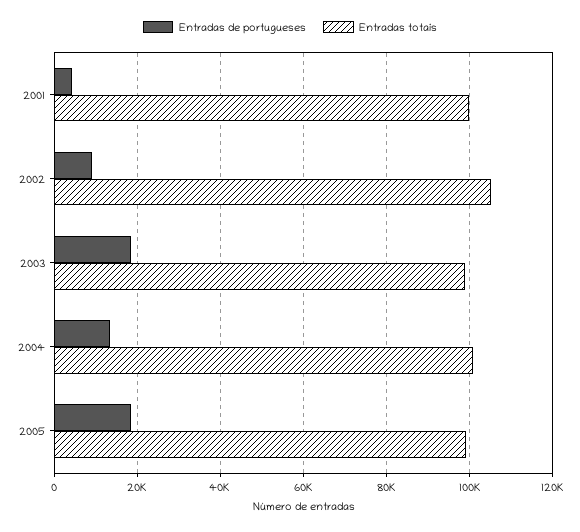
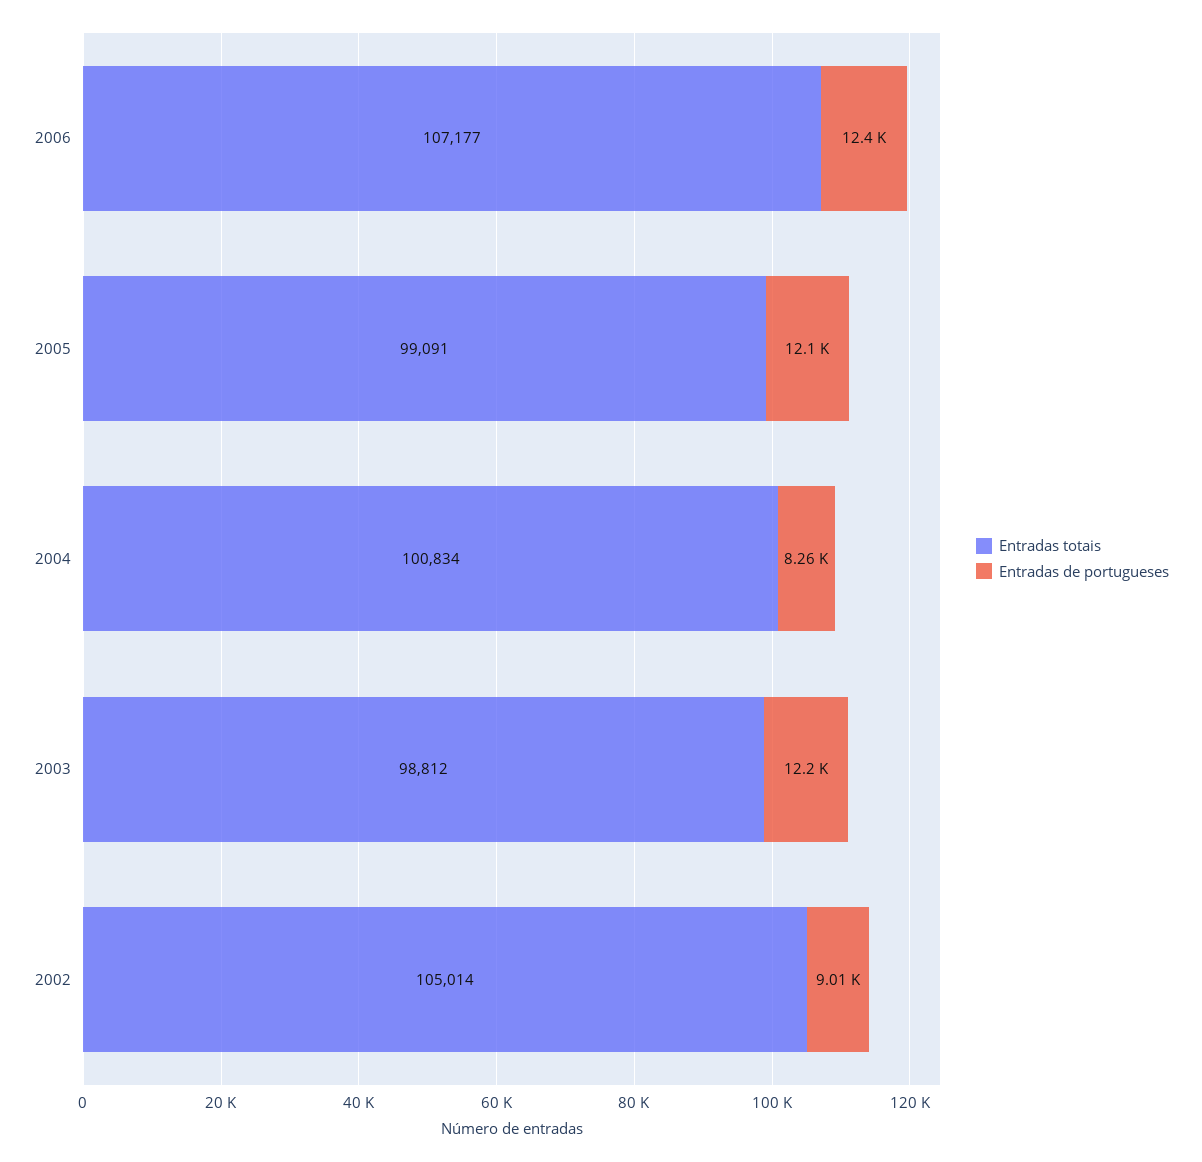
Entradas de portugueses, 2001: 4000 -> none
Entradas totais, 2001: 100000 -> none
Entradas de portugueses, 2003: 18000 -> 12200
Entradas de portugueses, 2004: 14000 -> 8260
Entradas de portugueses, 2005: 18000 -> 12100
Entradas totais, 2006: none -> 107177
Entradas de portugueses, 2006: none -> 12400

